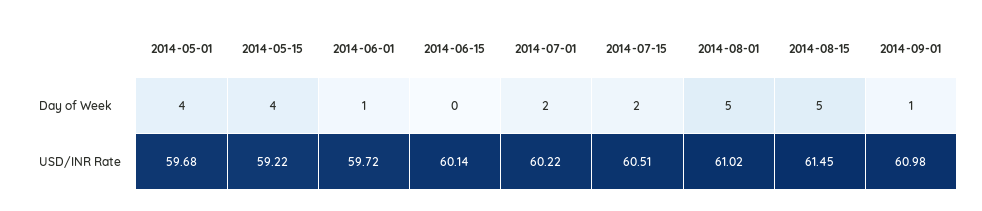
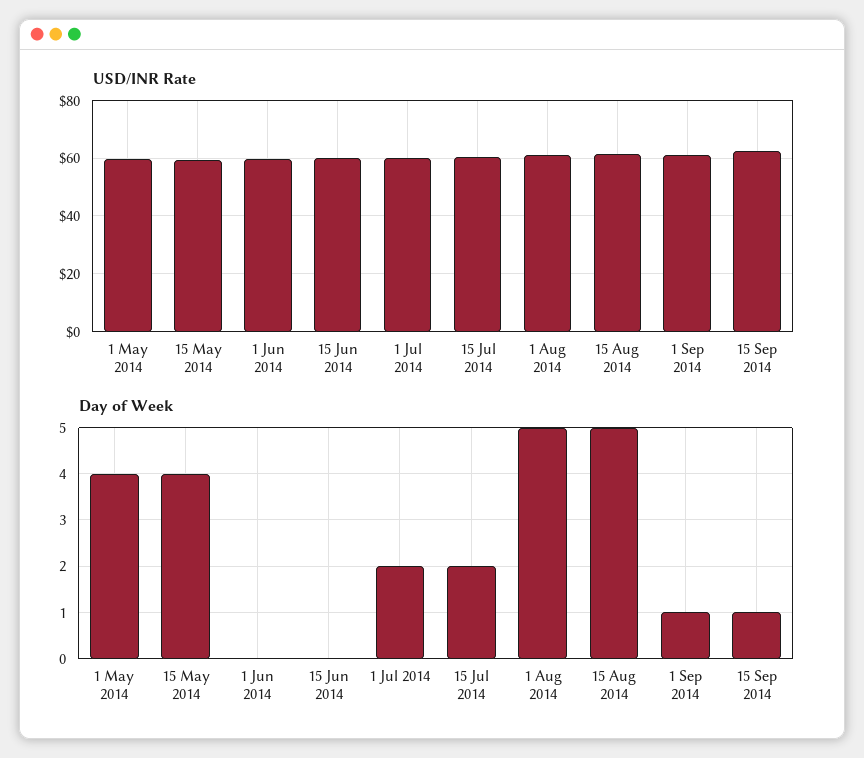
Day of Week, 2014-06-01: 1 -> 0
USD/INR Rate, 15 Sep 2014: none -> 62.5
Day of Week, 15 Sep 2014: none -> 1

